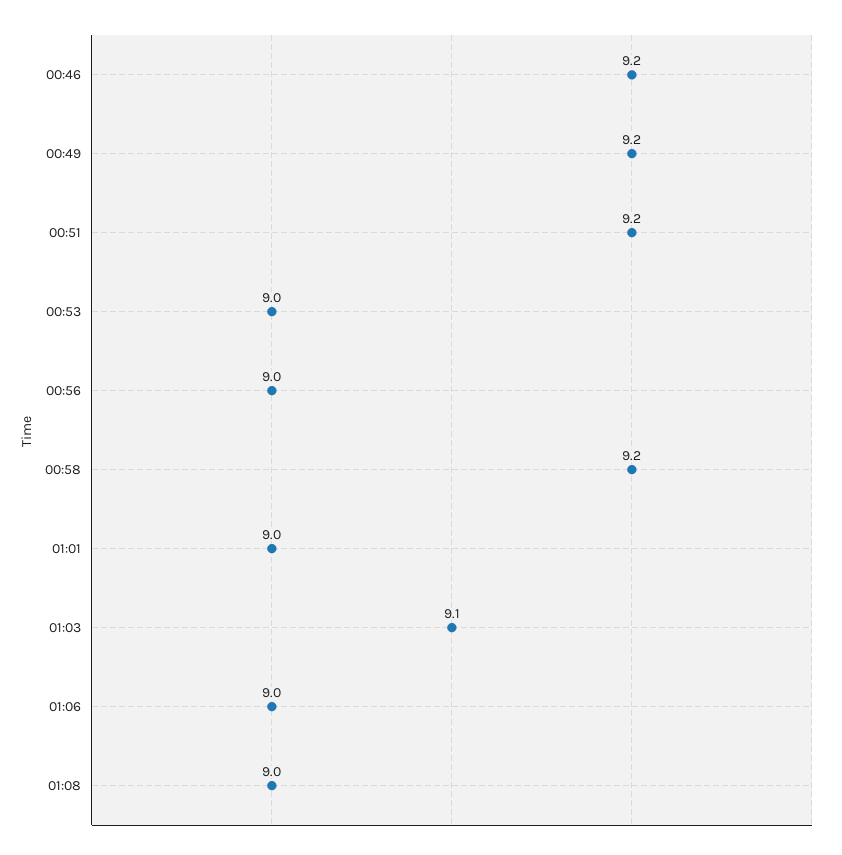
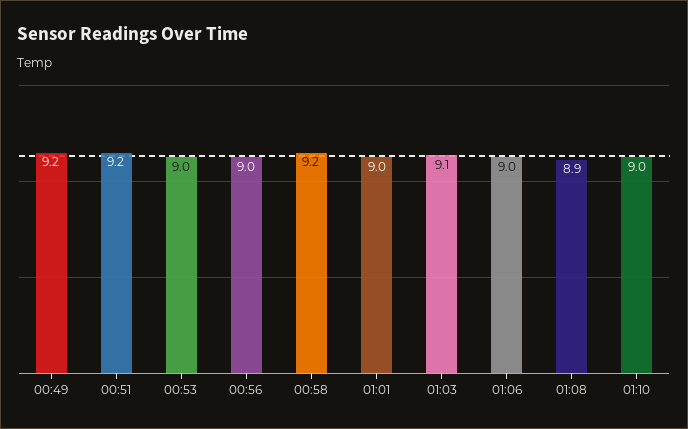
00:46: 9.2 -> none
01:08: 9 -> 8.9
01:10: none -> 9

